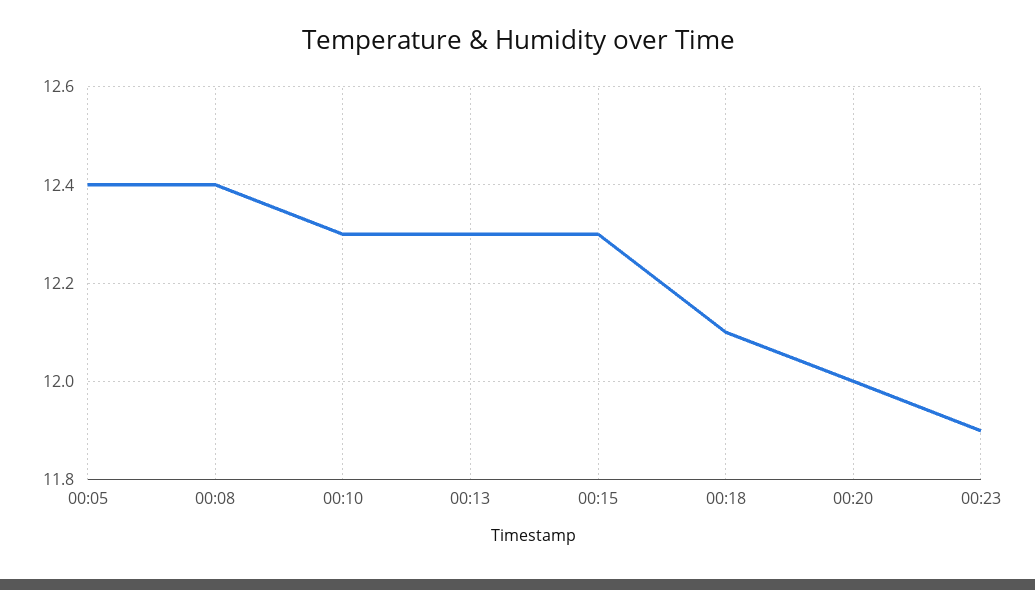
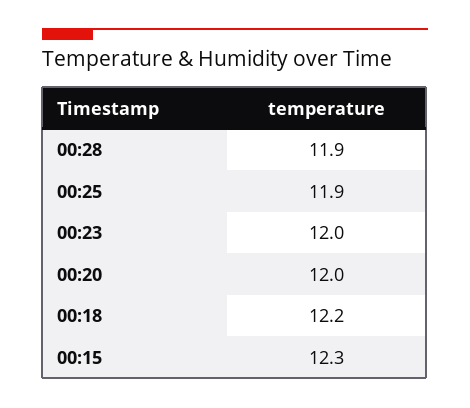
00:05: 12.4 -> none
00:08: 12.4 -> none
00:10: 12.3 -> none
00:13: 12.3 -> none
00:18: 12.1 -> 12.2
00:23: 11.9 -> 12
00:28: none -> 11.9
00:25: none -> 11.9

